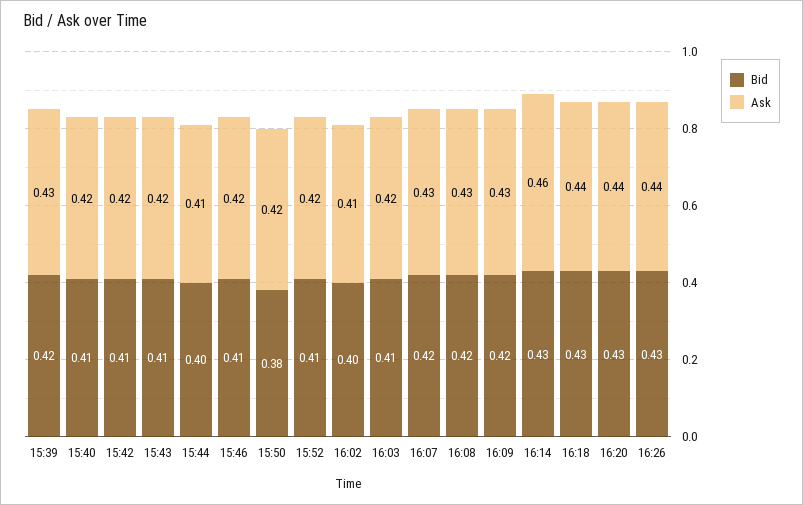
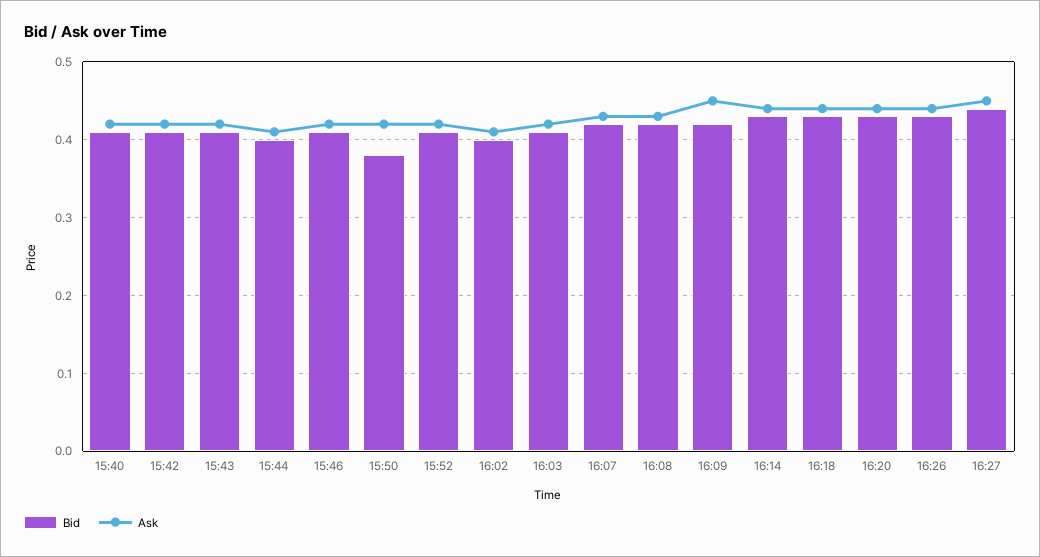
Bid, 15:39: 0.42 -> none
Ask, 15:39: 0.43 -> none
Ask, 16:09: 0.43 -> 0.45
Ask, 16:14: 0.46 -> 0.44
Bid, 16:27: none -> 0.44
Ask, 16:27: none -> 0.45

